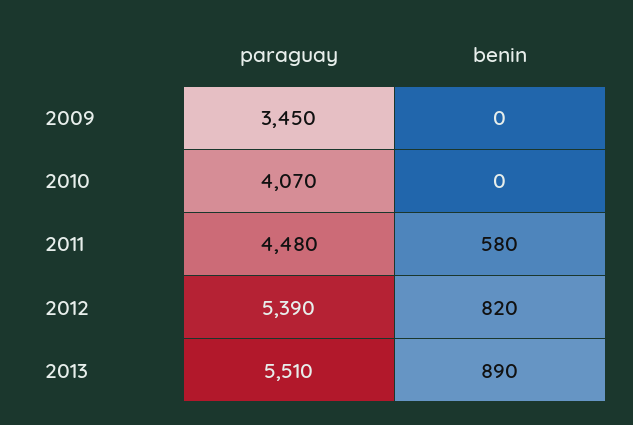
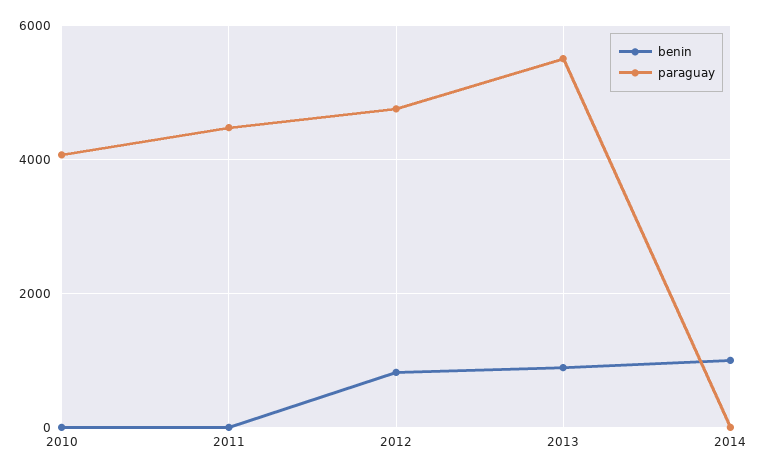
paraguay, 2009: 3450 -> none
benin, 2009: 0 -> none
benin, 2011: 580 -> 0
paraguay, 2012: 5390 -> 4800
benin, 2014: none -> 1000
paraguay, 2014: none -> 0

